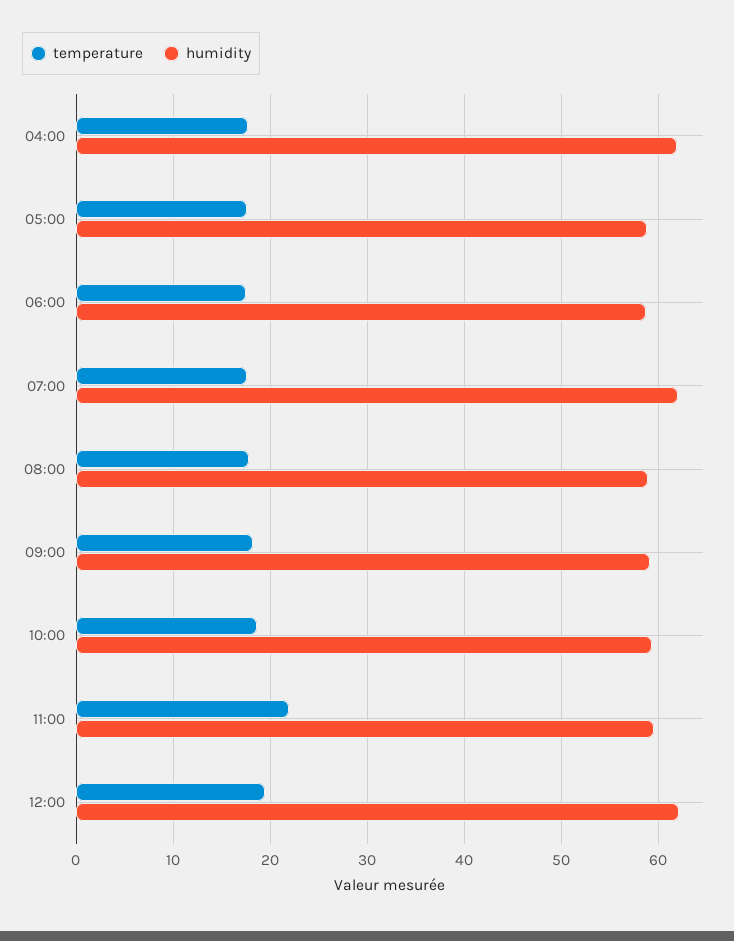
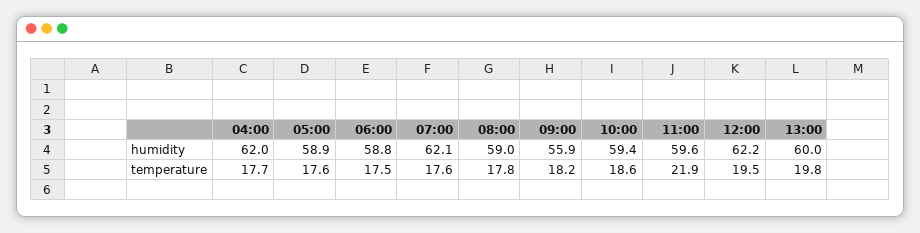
humidity, 09:00: 59 -> 55.9
humidity, 13:00: none -> 60
temperature, 13:00: none -> 19.8

